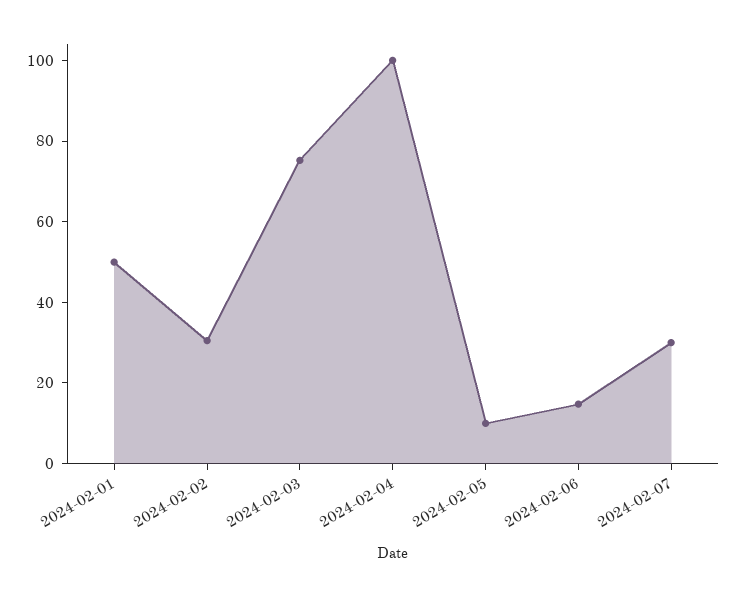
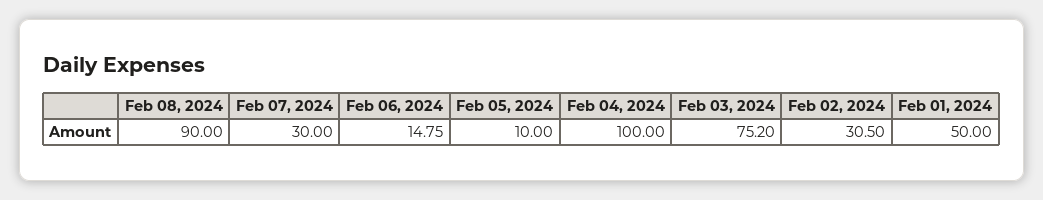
Feb 08, 2024: none -> 90

